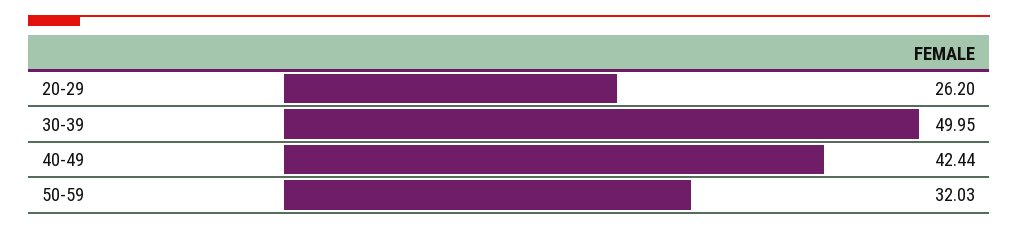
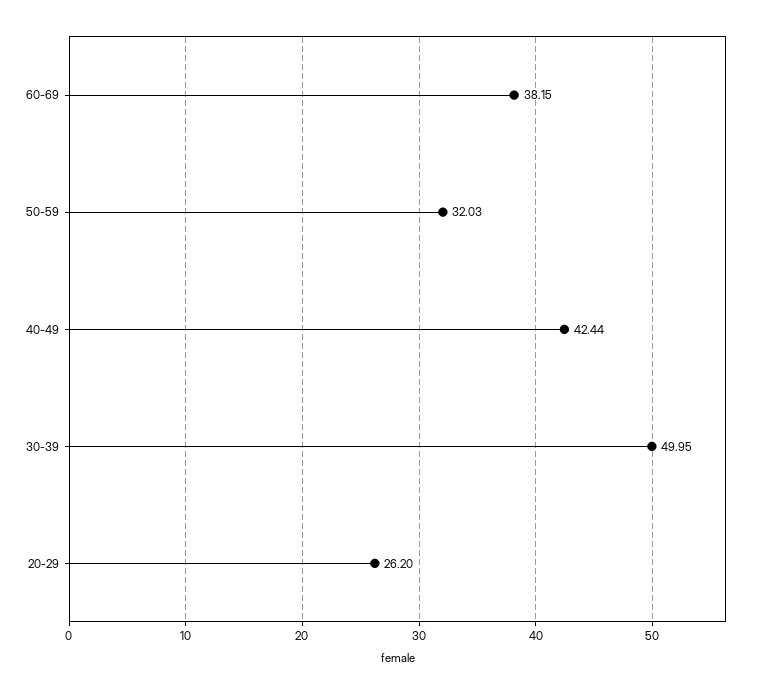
60-69: none -> 38.15

